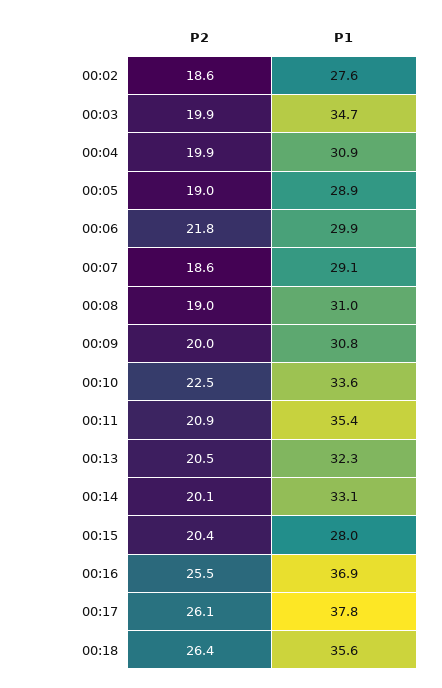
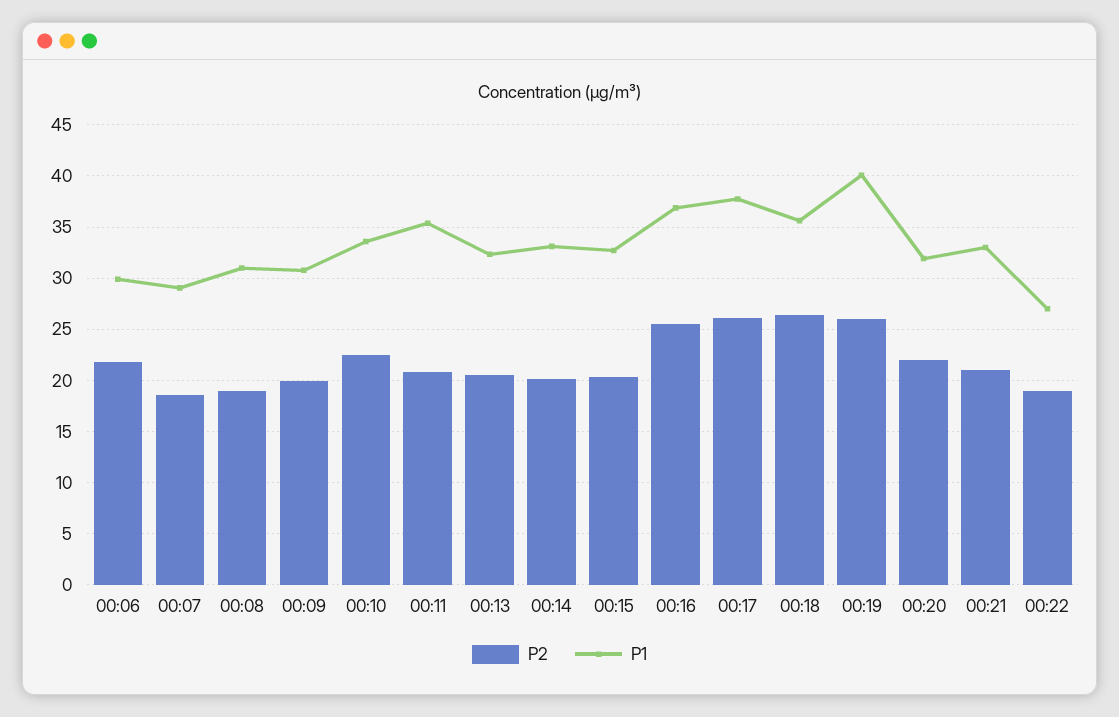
P2, 00:02: 18.6 -> none
P1, 00:02: 27.6 -> none
P2, 00:03: 19.9 -> none
P1, 00:03: 34.7 -> none
P2, 00:04: 19.9 -> none
P1, 00:04: 30.9 -> none
P2, 00:05: 19 -> none
P1, 00:05: 28.9 -> none
P1, 00:15: 28 -> 33
P2, 00:19: none -> 26
P1, 00:19: none -> 40
P2, 00:20: none -> 22
P1, 00:20: none -> 32
P2, 00:21: none -> 21
P1, 00:21: none -> 33
P2, 00:22: none -> 19
P1, 00:22: none -> 27

